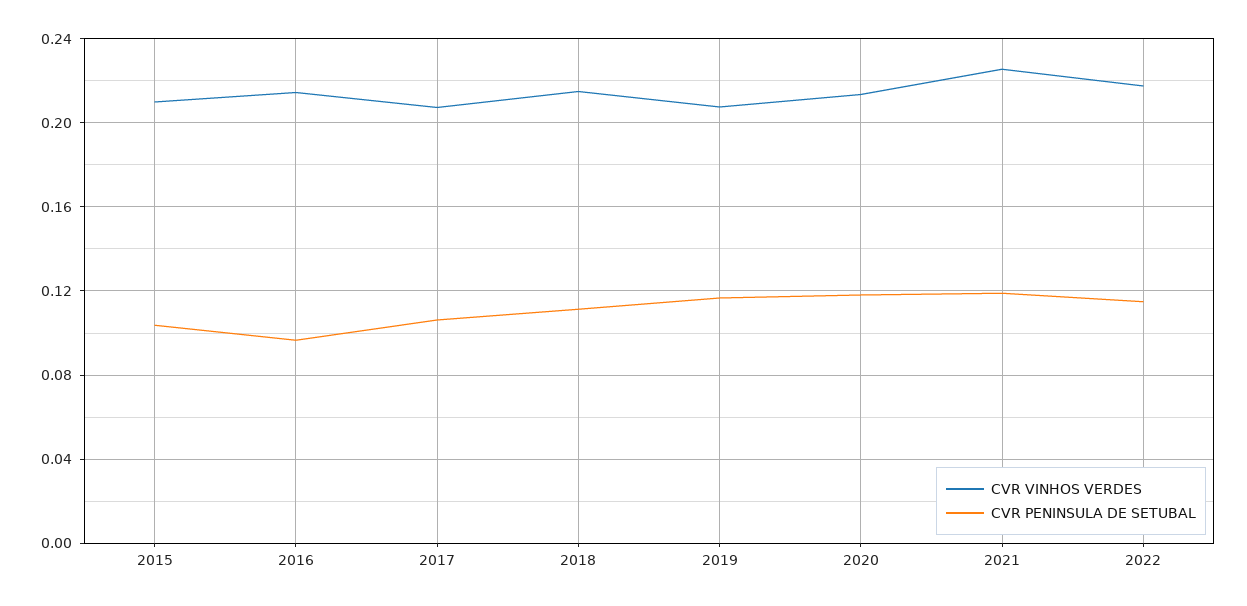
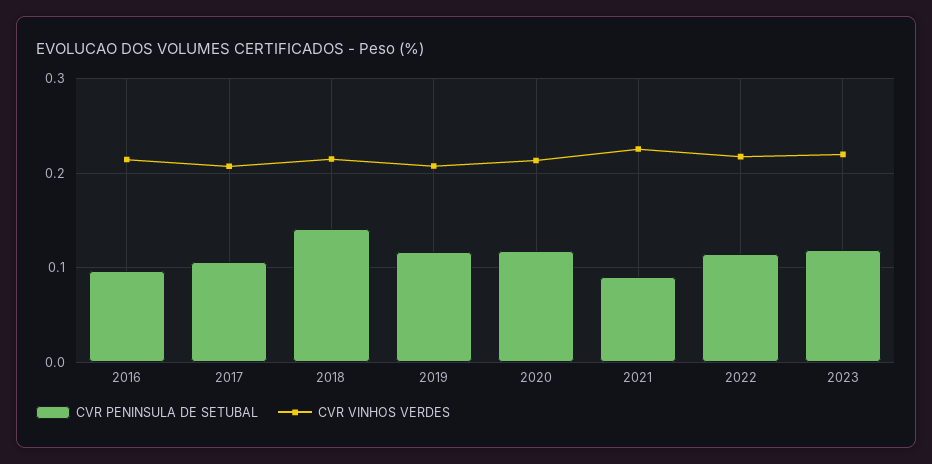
CVR VINHOS VERDES, 2015: 0.21 -> none
CVR PENINSULA DE SETUBAL, 2015: 0.105 -> none
CVR PENINSULA DE SETUBAL, 2018: 0.11 -> 0.14
CVR PENINSULA DE SETUBAL, 2021: 0.12 -> 0.09
CVR PENINSULA DE SETUBAL, 2023: none -> 0.12
CVR VINHOS VERDES, 2023: none -> 0.22

